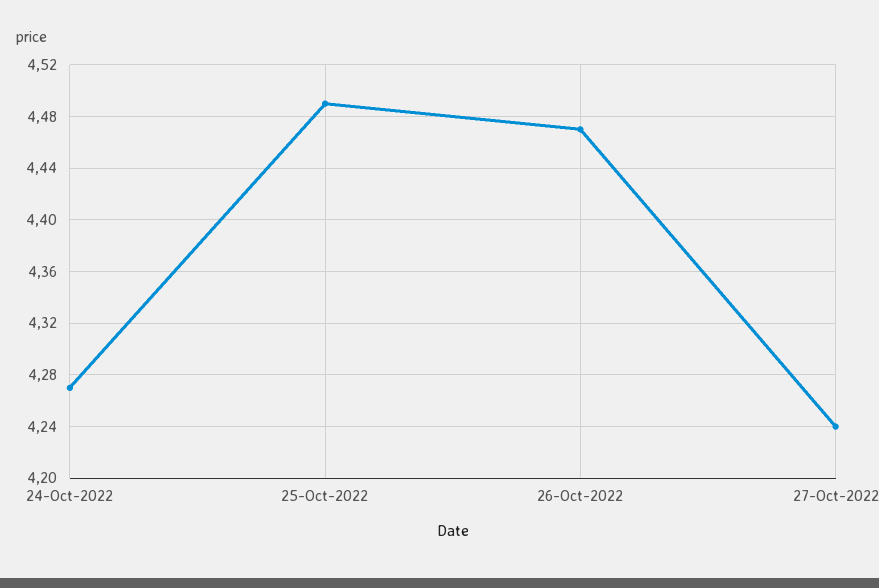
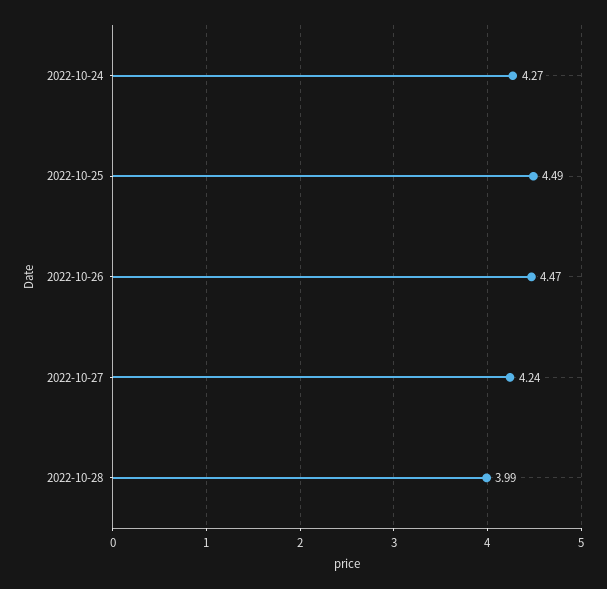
2022-10-28: none -> 3.99

